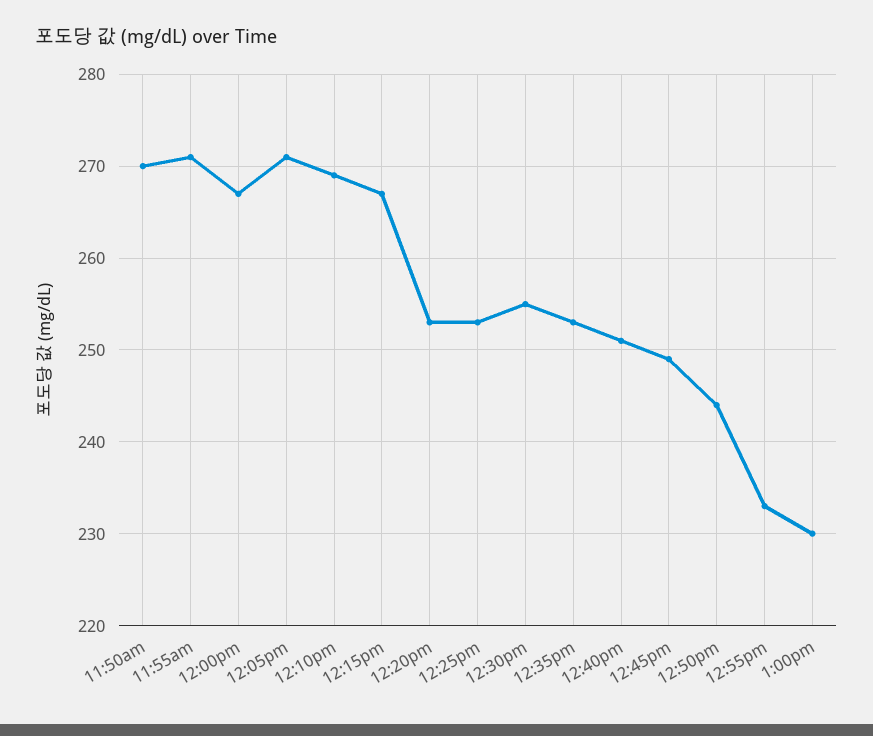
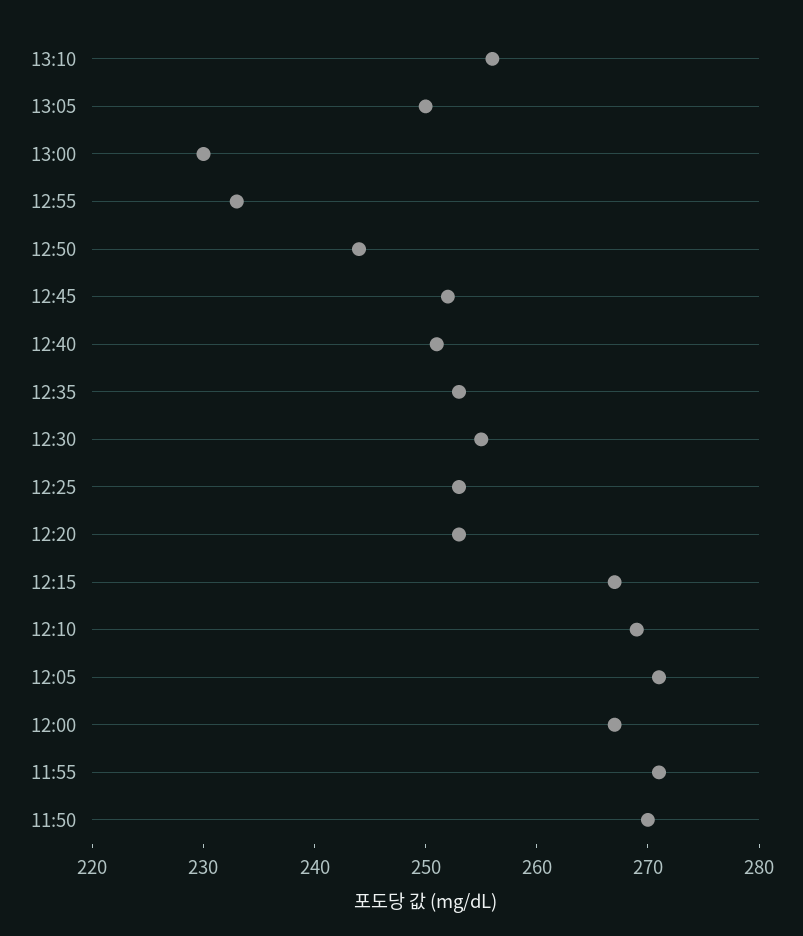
12:45pm: 249 -> 252
13:10: none -> 256
13:05: none -> 250

